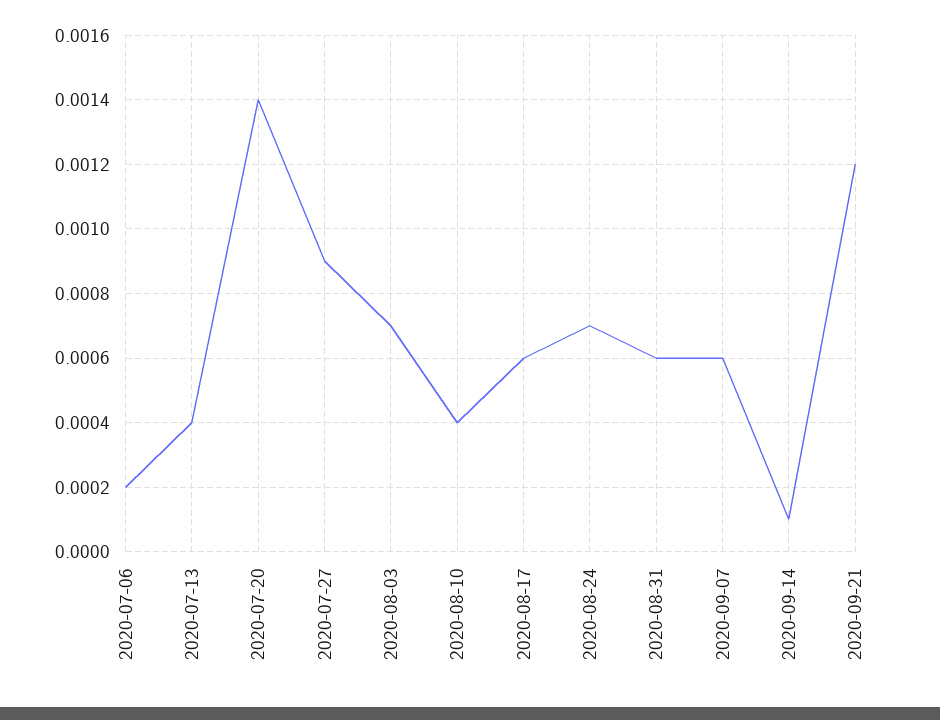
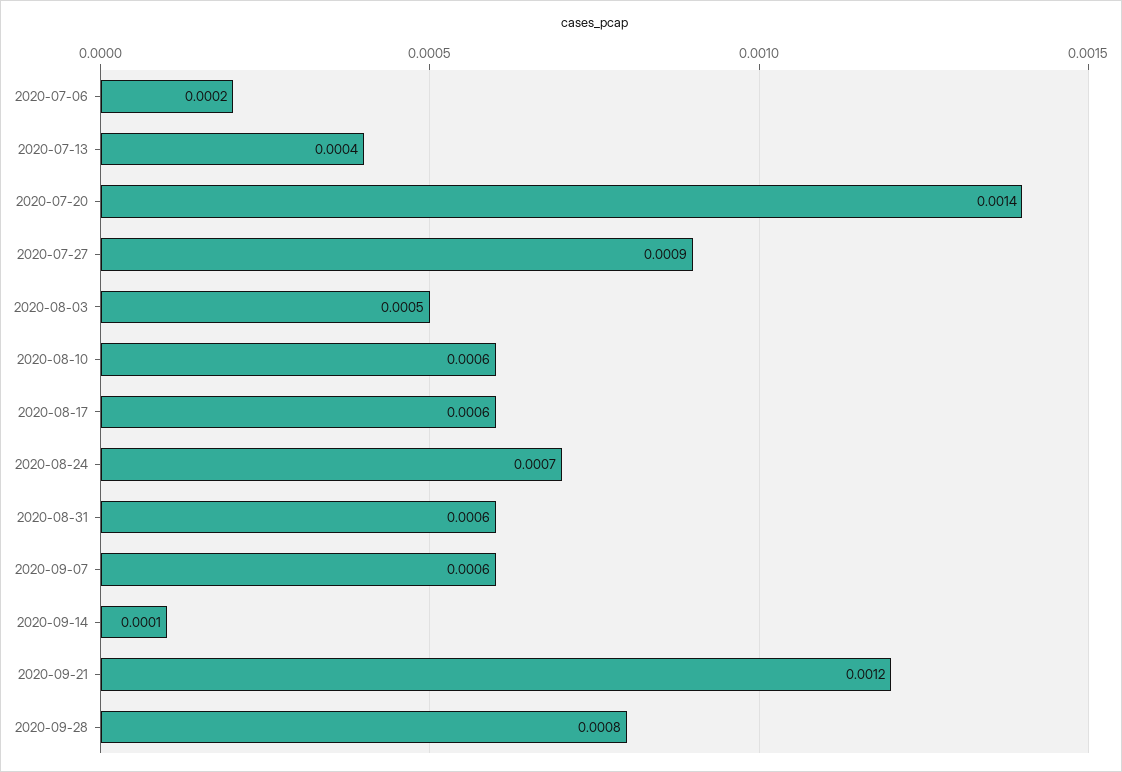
2020-08-03: 0.0007 -> 0.0005
2020-08-10: 0.0004 -> 0.0006
2020-09-28: none -> 0.0008

